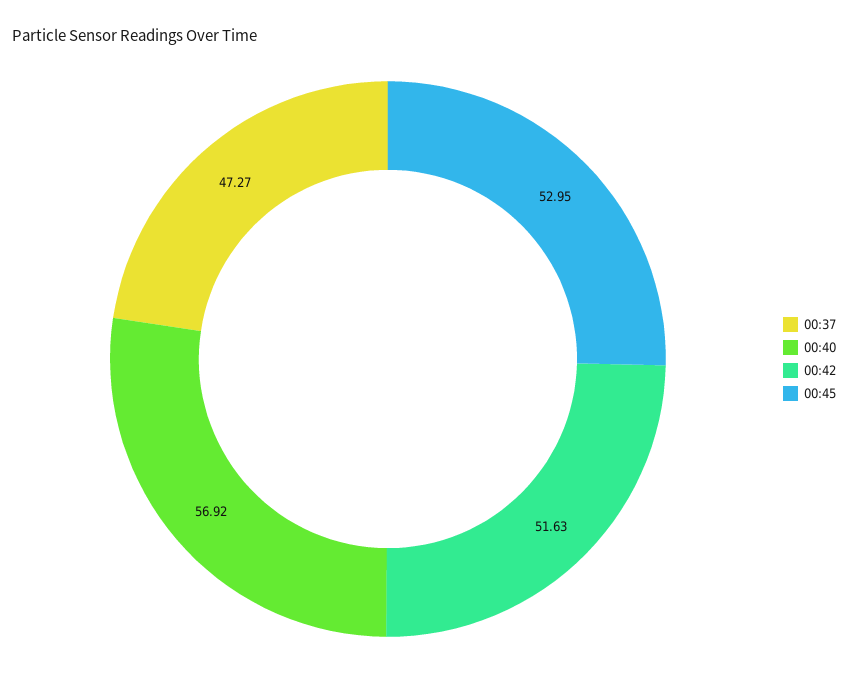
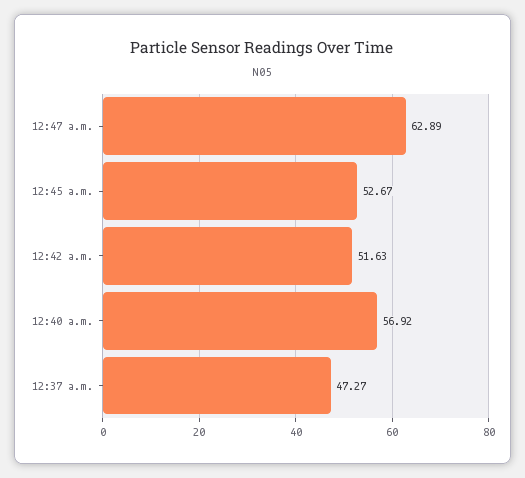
00:45: 52.95 -> 52.67
12:47 a.m.: none -> 62.89

